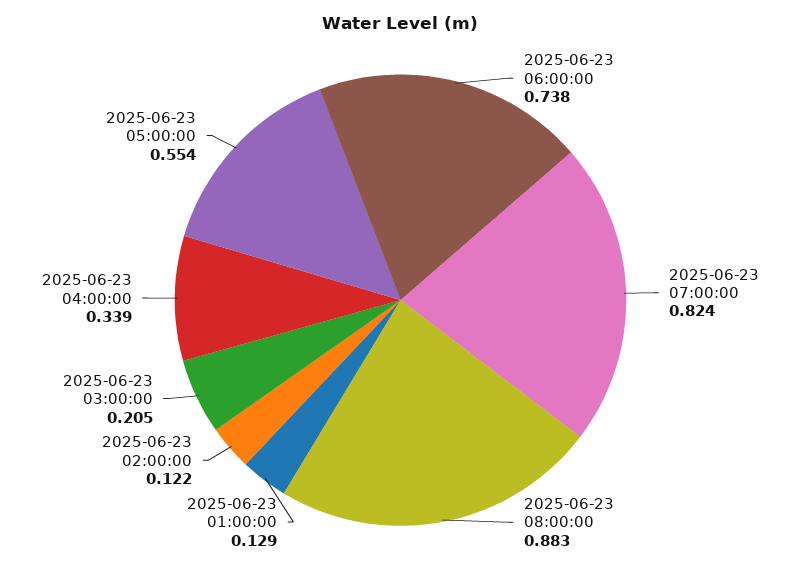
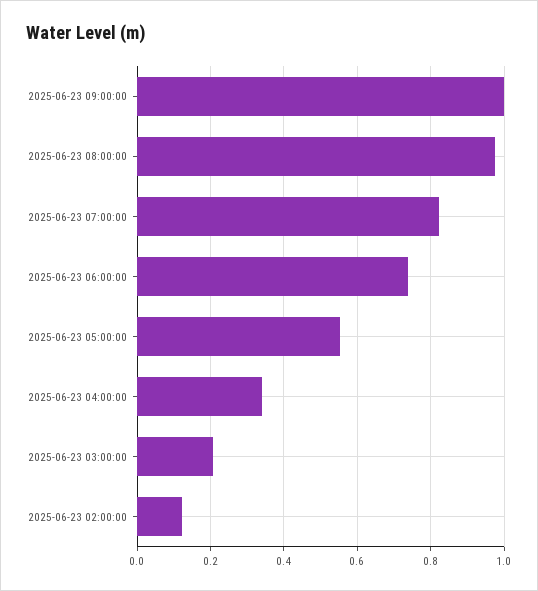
2025-06-23 08:00:00: 0.883 -> 0.98
2025-06-23 01:00:00: 0.129 -> none
2025-06-23 09:00:00: none -> 1

